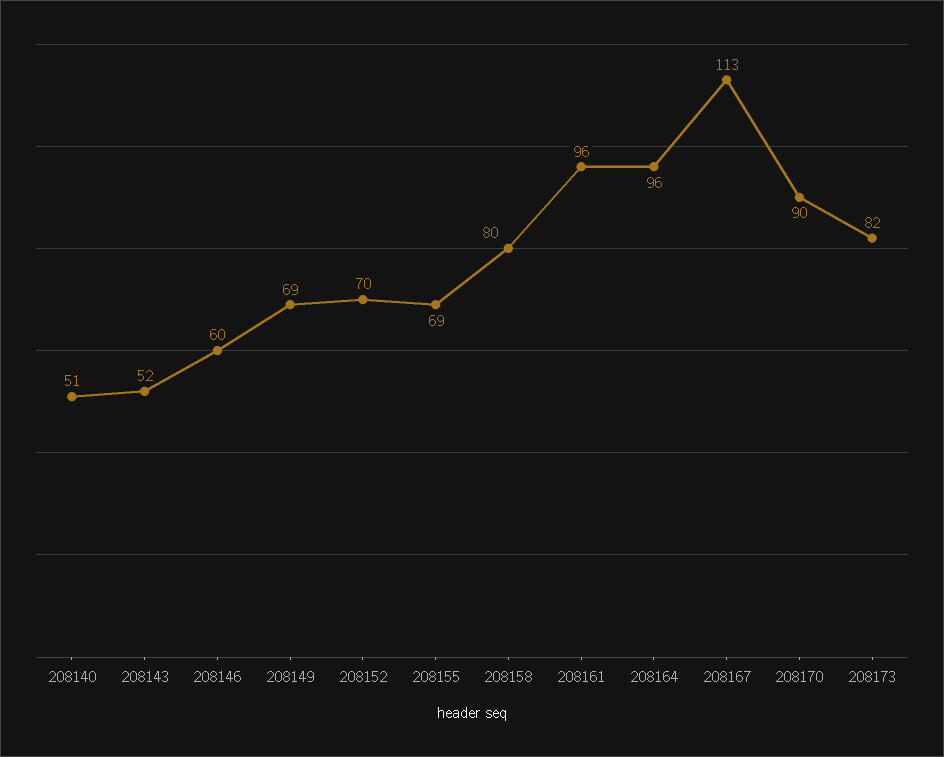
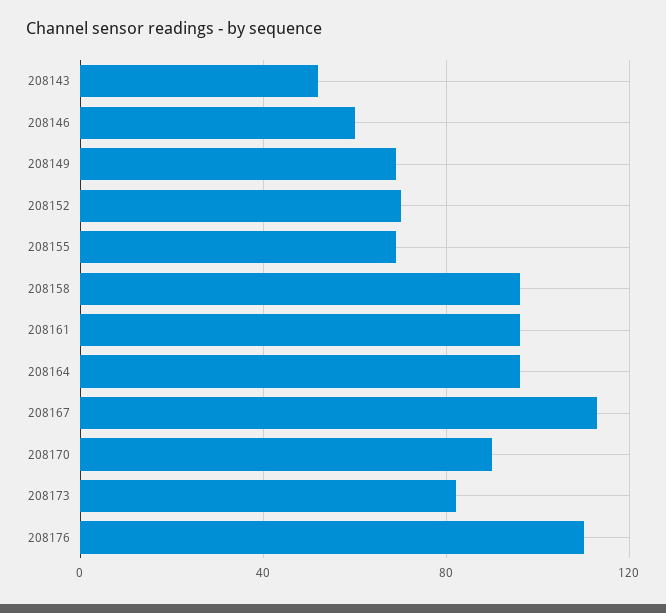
208140: 51 -> none
208158: 80 -> 95
208176: none -> 110

